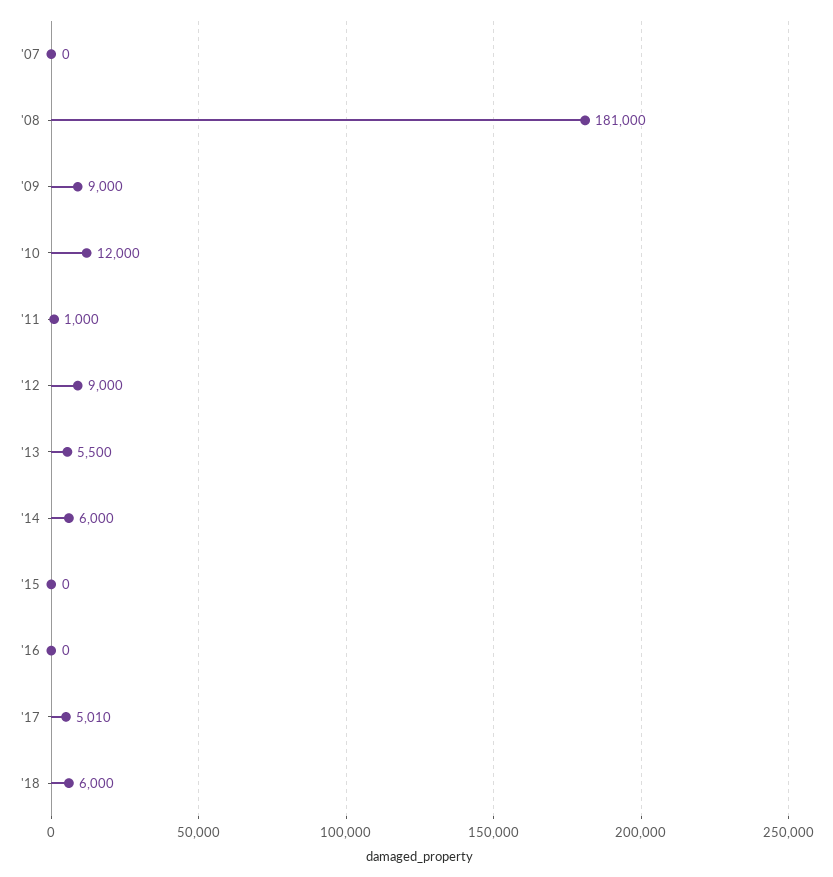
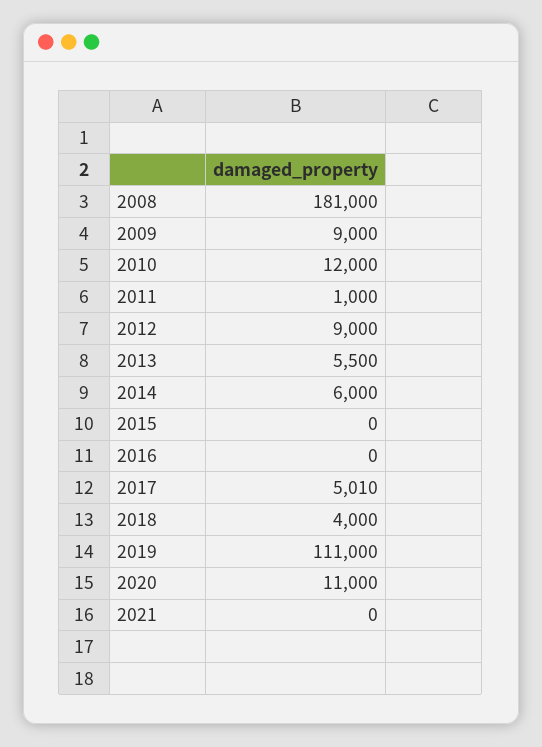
'07: 0 -> none
'18: 6000 -> 4000
2019: none -> 111000
2020: none -> 11000
2021: none -> 0

